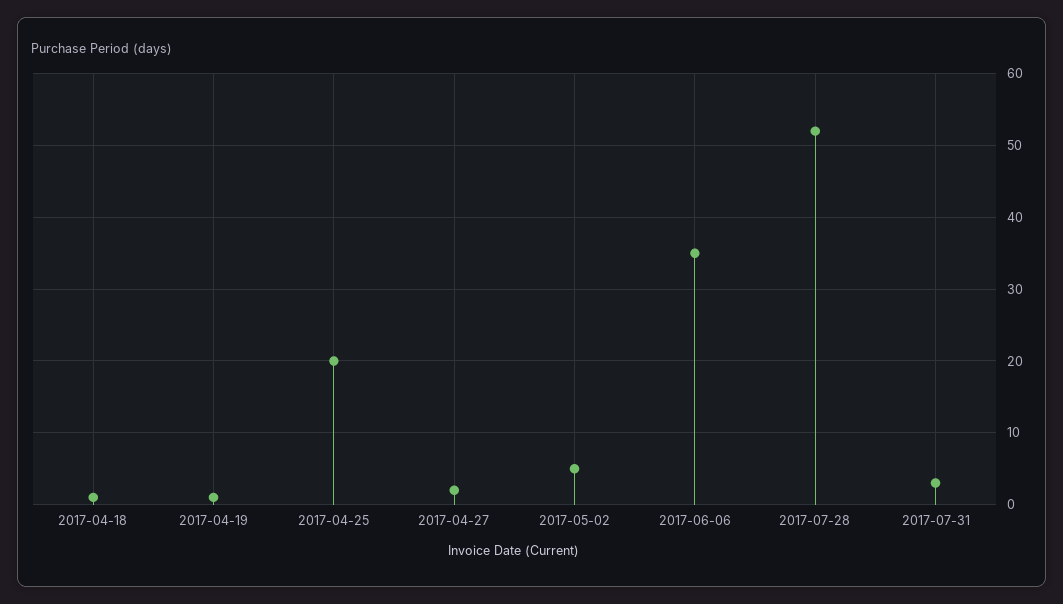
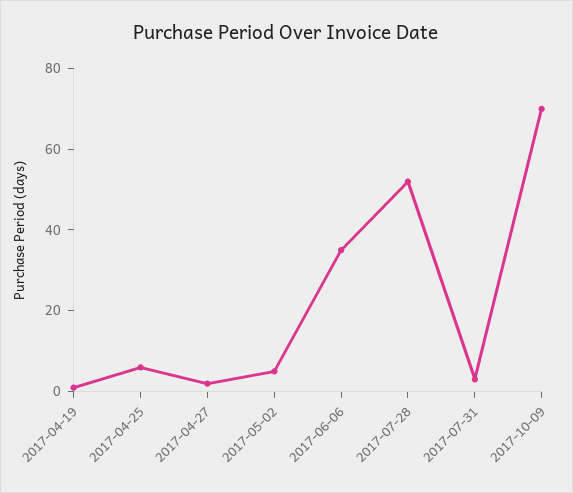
2017-04-18: 1 -> none
2017-04-25: 20 -> 5
2017-10-09: none -> 70

